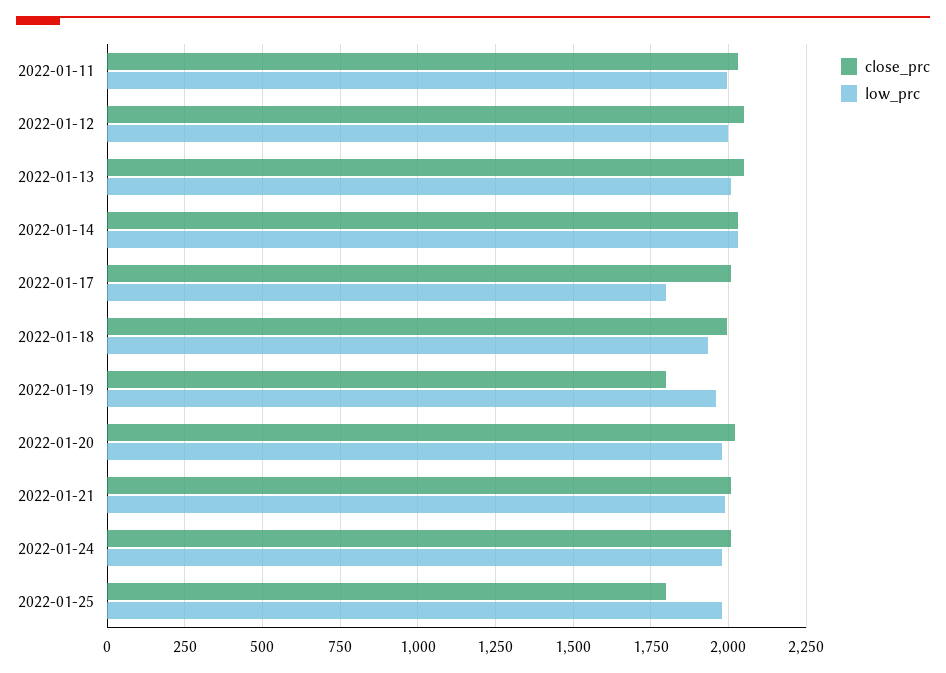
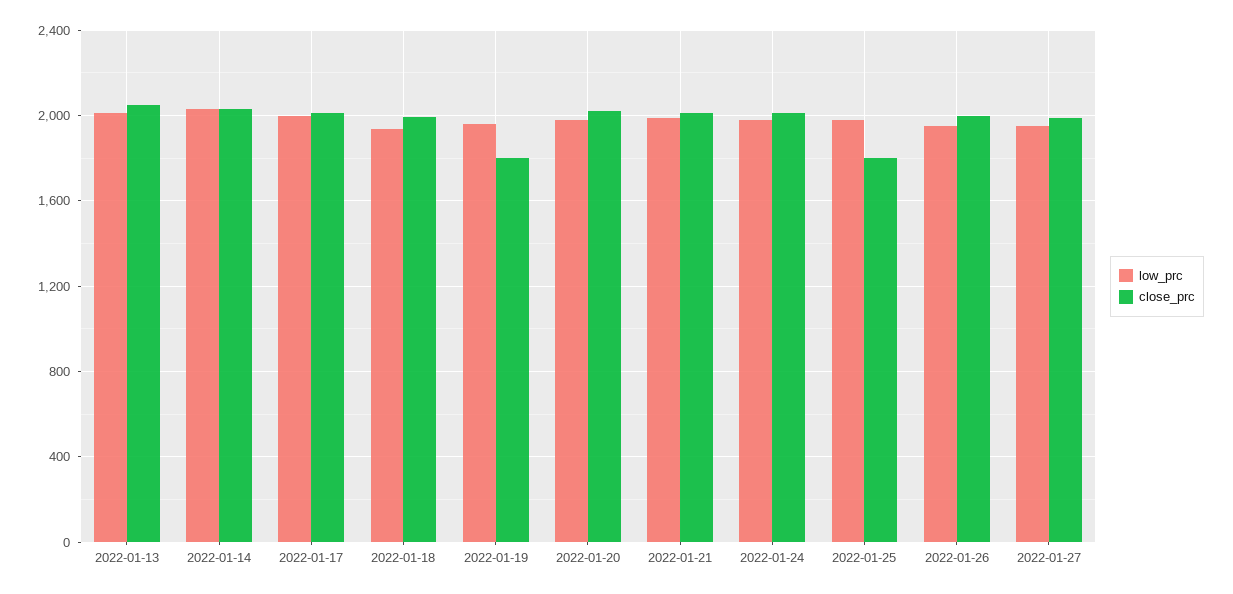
close_prc, 2022-01-11: 2025 -> none
low_prc, 2022-01-11: 2000 -> none
close_prc, 2022-01-12: 2050 -> none
low_prc, 2022-01-12: 2000 -> none
low_prc, 2022-01-17: 1800 -> 2000
low_prc, 2022-01-26: none -> 1950
close_prc, 2022-01-26: none -> 2000
low_prc, 2022-01-27: none -> 1950
close_prc, 2022-01-27: none -> 2000

